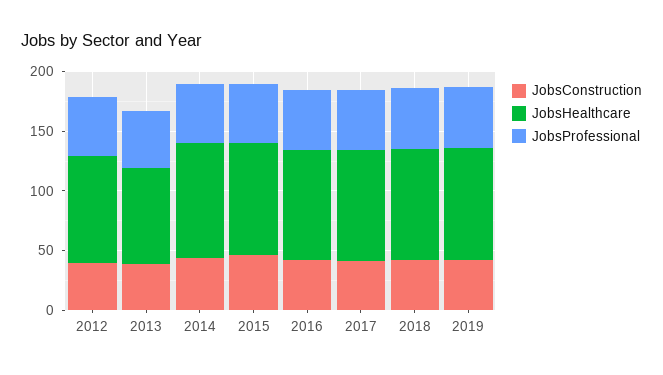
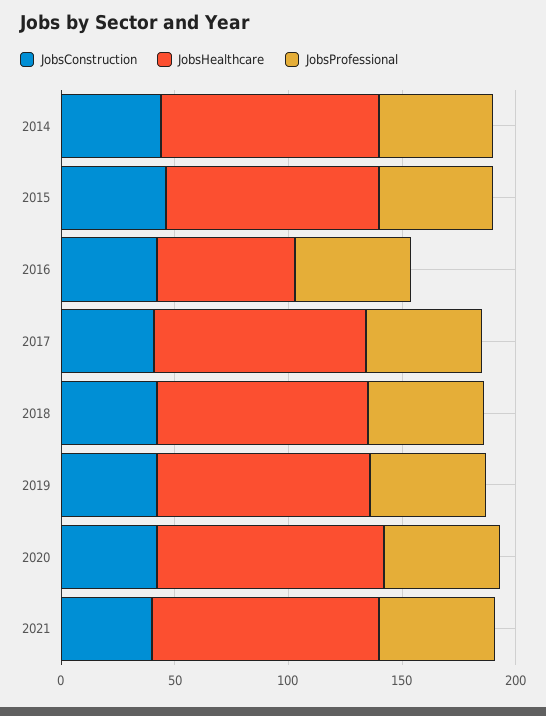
JobsConstruction, 2012: 40 -> none
JobsHealthcare, 2012: 90 -> none
JobsProfessional, 2012: 50 -> none
JobsConstruction, 2013: 40 -> none
JobsHealthcare, 2013: 80 -> none
JobsProfessional, 2013: 50 -> none
JobsHealthcare, 2016: 90 -> 60
JobsConstruction, 2020: none -> 40
JobsHealthcare, 2020: none -> 100
JobsProfessional, 2020: none -> 50
JobsConstruction, 2021: none -> 40
JobsHealthcare, 2021: none -> 100
JobsProfessional, 2021: none -> 50

